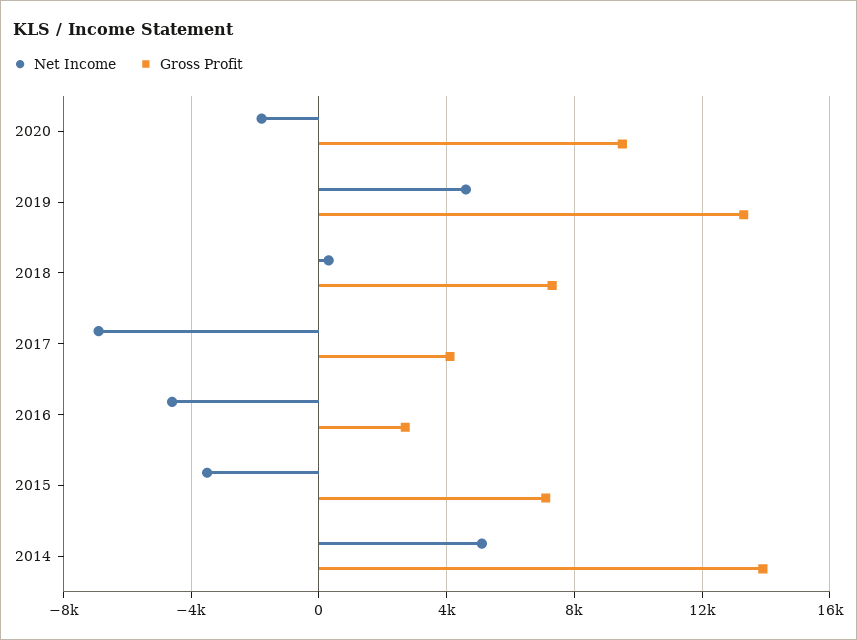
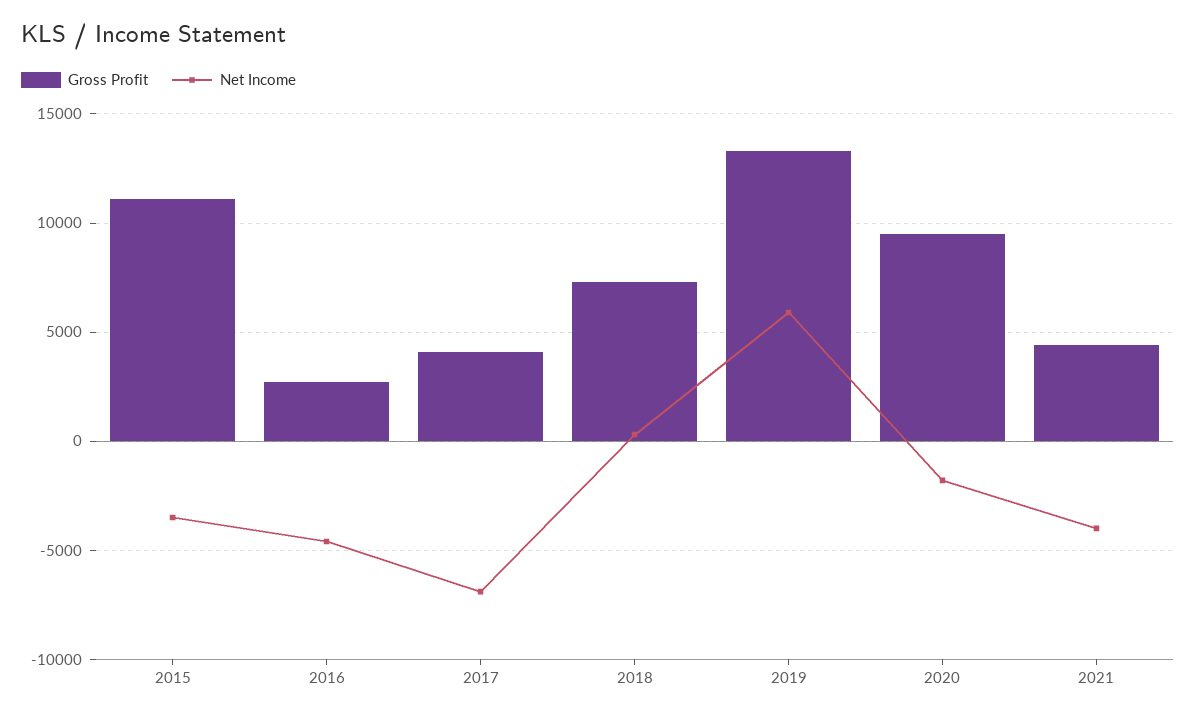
Net Income, 2019: 4500 -> 6000
Gross Profit, 2015: 7000 -> 11000
Net Income, 2014: 5000 -> none
Gross Profit, 2014: 14000 -> none
Gross Profit, 2021: none -> 4500
Net Income, 2021: none -> -4000

